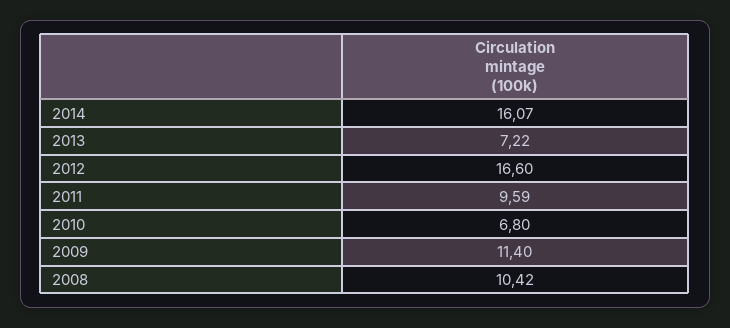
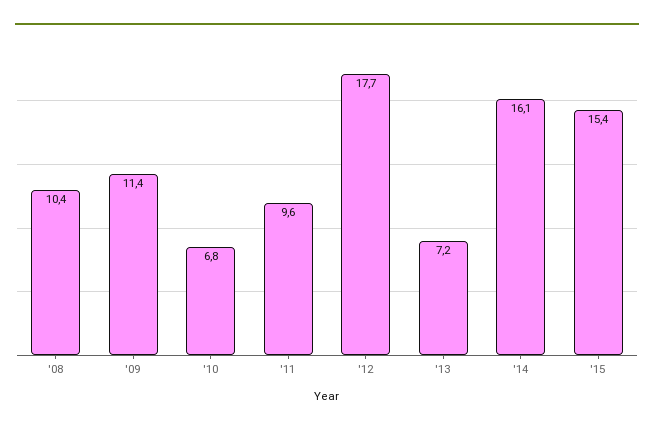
2012: 16.6 -> 17.7
'15: none -> 15.4

